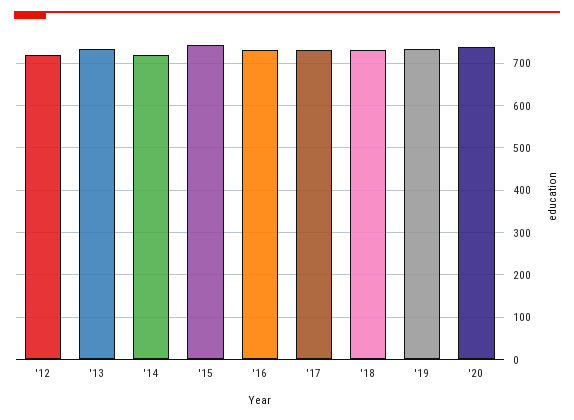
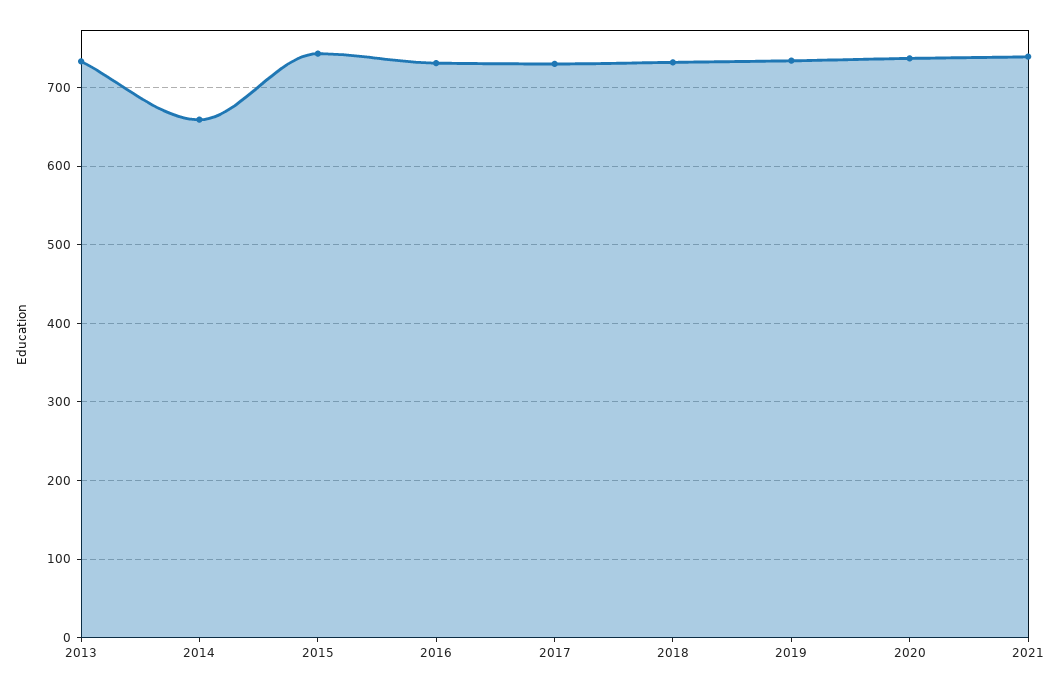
'12: 720 -> none
'14: 720 -> 660
2021: none -> 740

